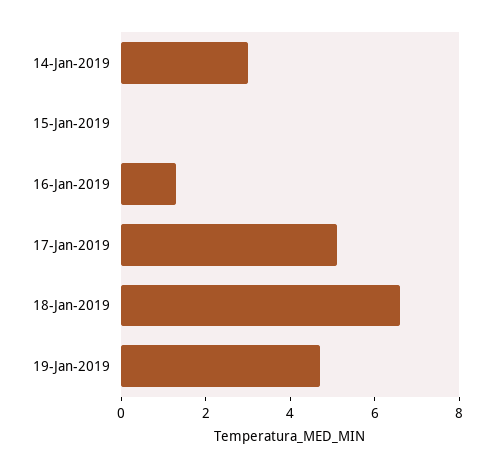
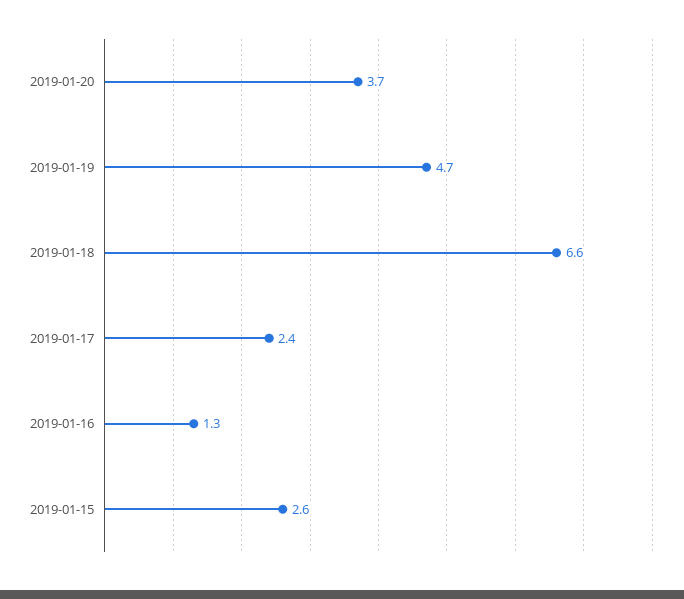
14-Jan-2019: 3 -> none
15-Jan-2019: 0 -> 2.6
17-Jan-2019: 5 -> 2.4
2019-01-20: none -> 3.7

